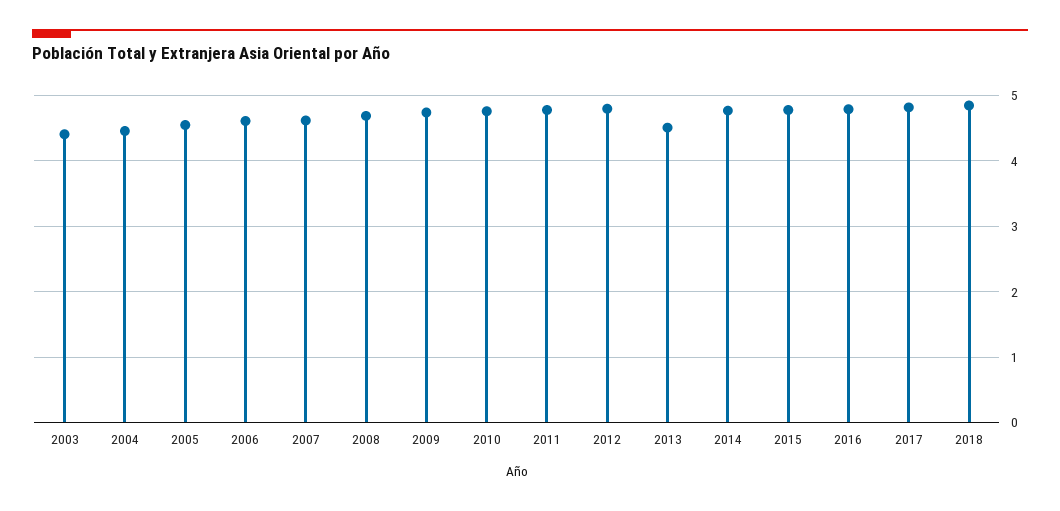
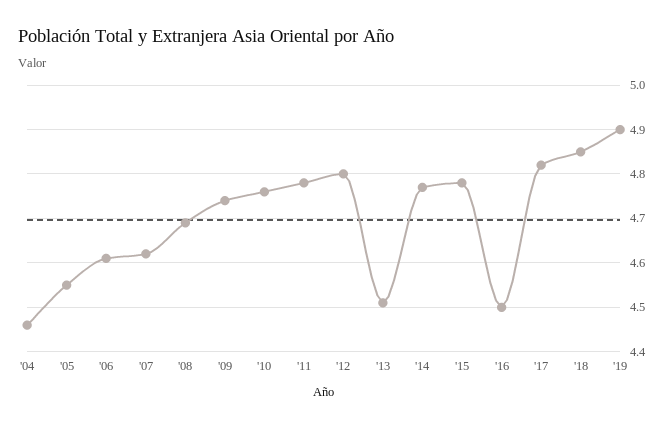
2003: 4.4 -> none
2016: 4.8 -> 4.5
'19: none -> 4.9

